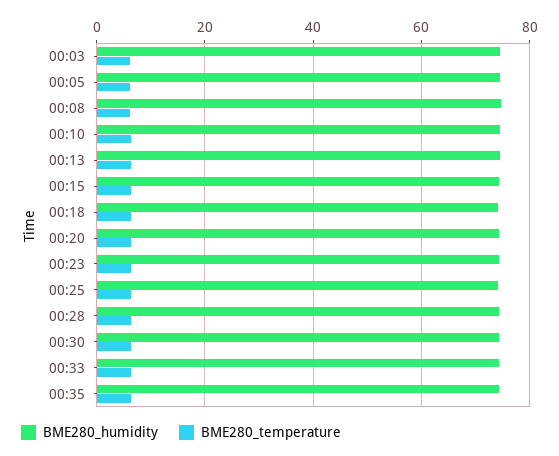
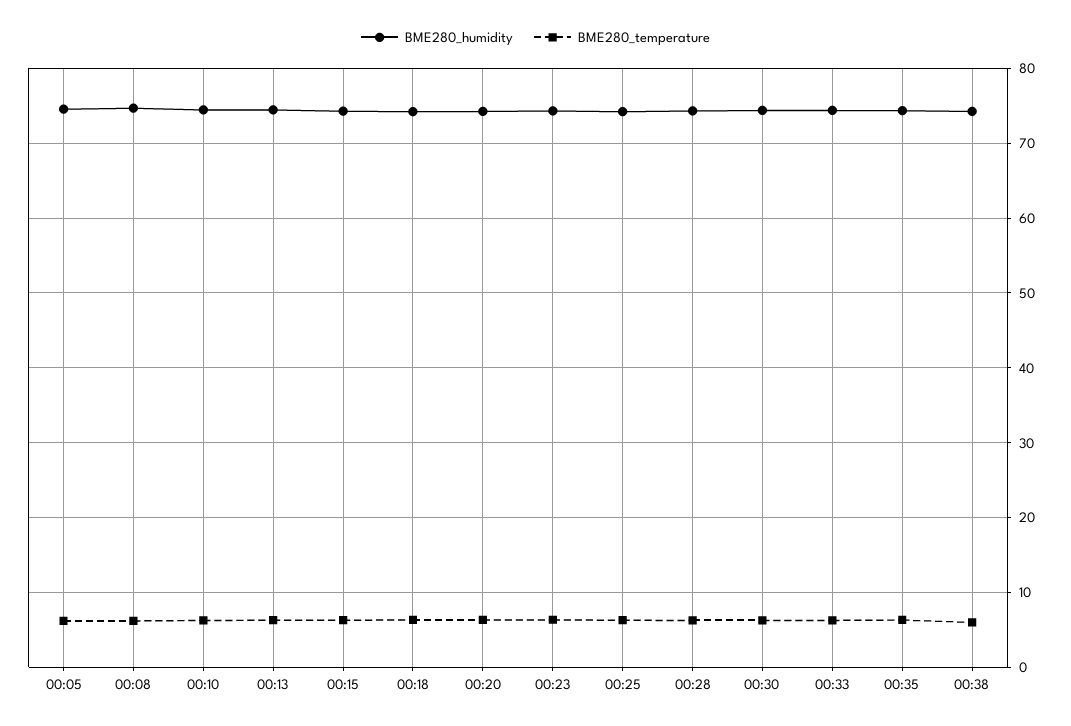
BME280_humidity, 00:03: 74 -> none
BME280_temperature, 00:03: 6 -> none
BME280_humidity, 00:38: none -> 74
BME280_temperature, 00:38: none -> 6

